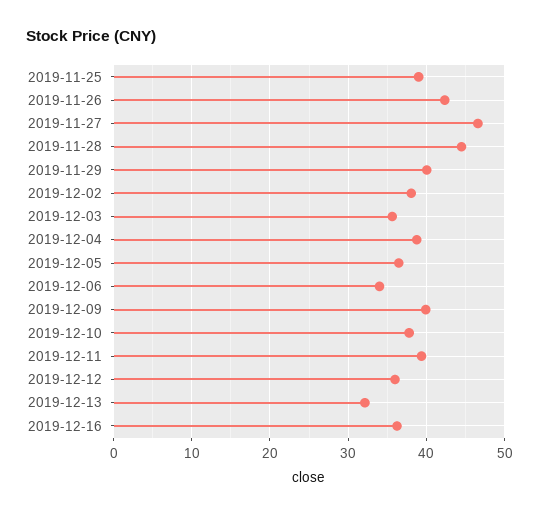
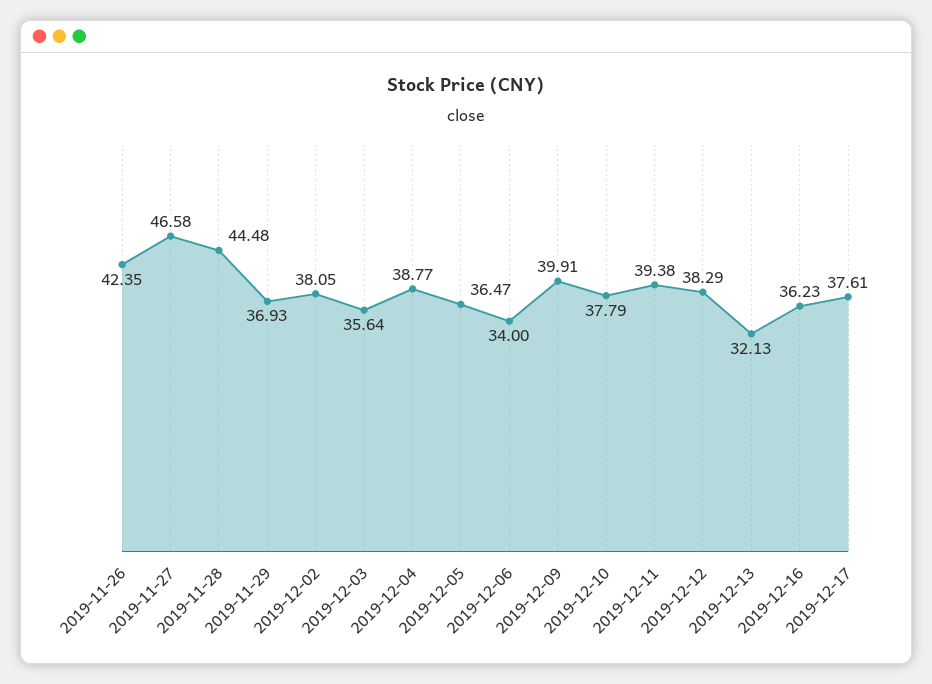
2019-11-25: 39 -> none
2019-11-29: 40 -> 36.93
2019-12-12: 36 -> 38.29
2019-12-17: none -> 37.61

